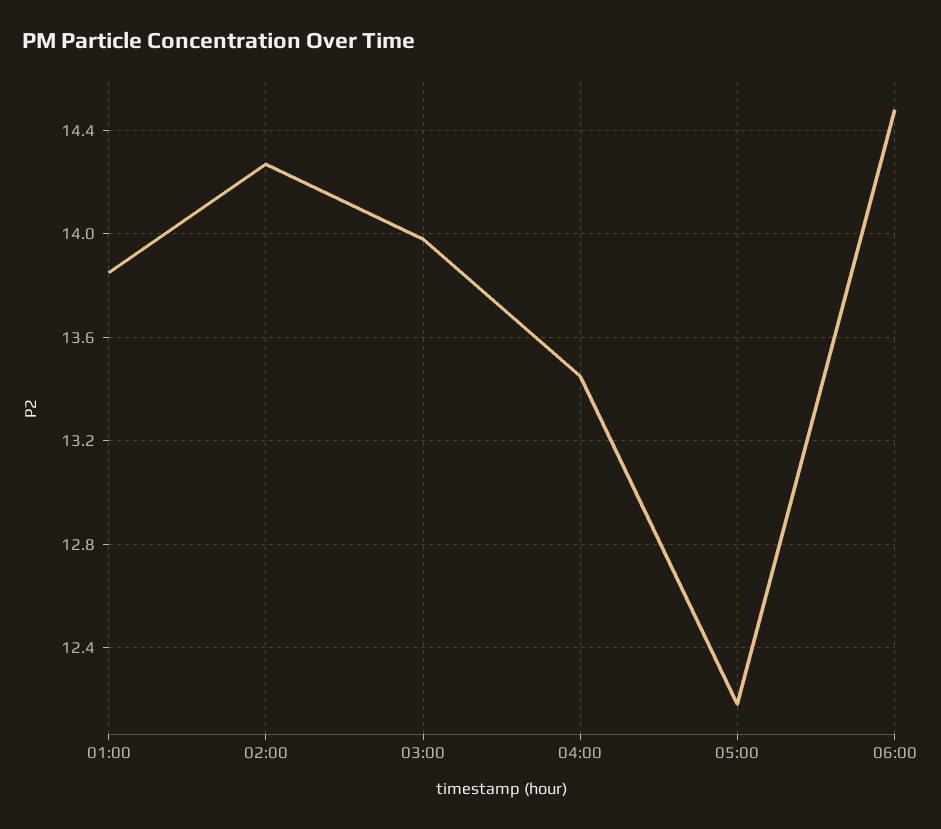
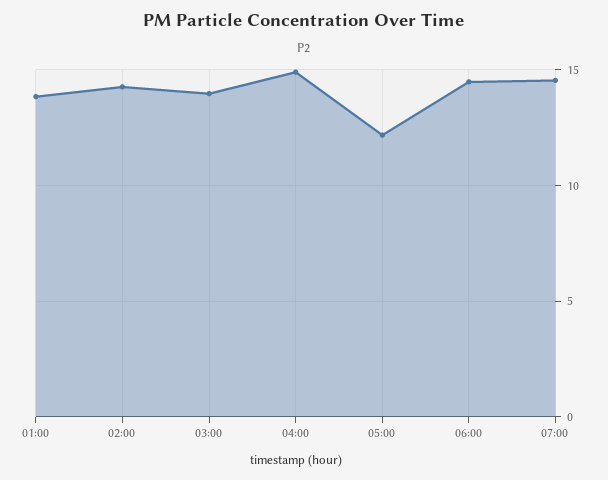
04:00: 13.45 -> 15
07:00: none -> 14.5

